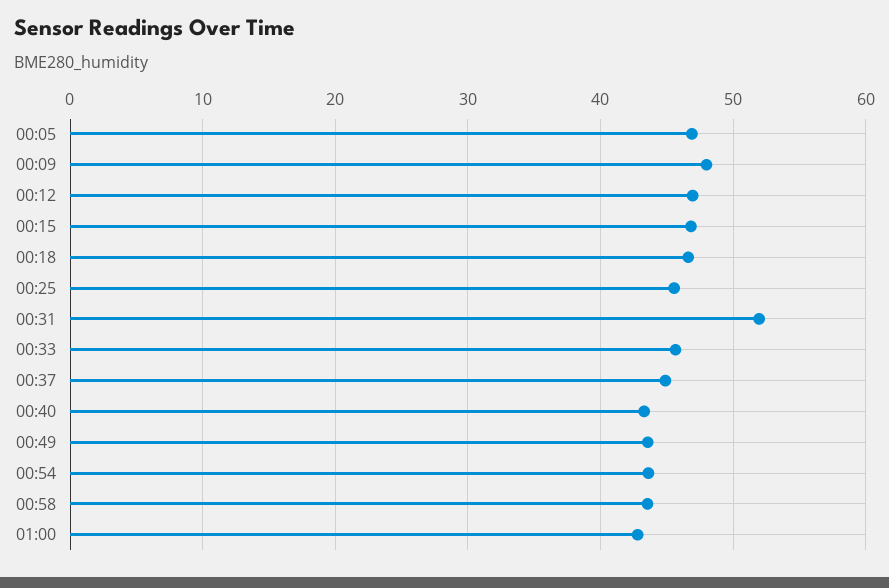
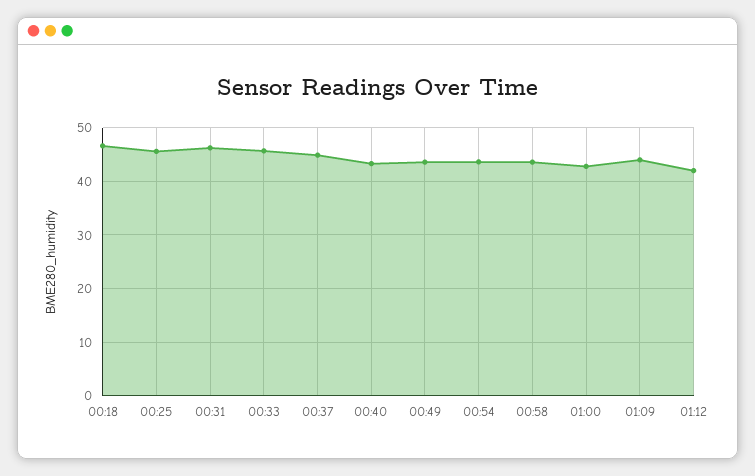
00:05: 47 -> none
00:09: 48 -> none
00:12: 47 -> none
00:15: 47 -> none
00:31: 52 -> 46
01:09: none -> 44
01:12: none -> 42

